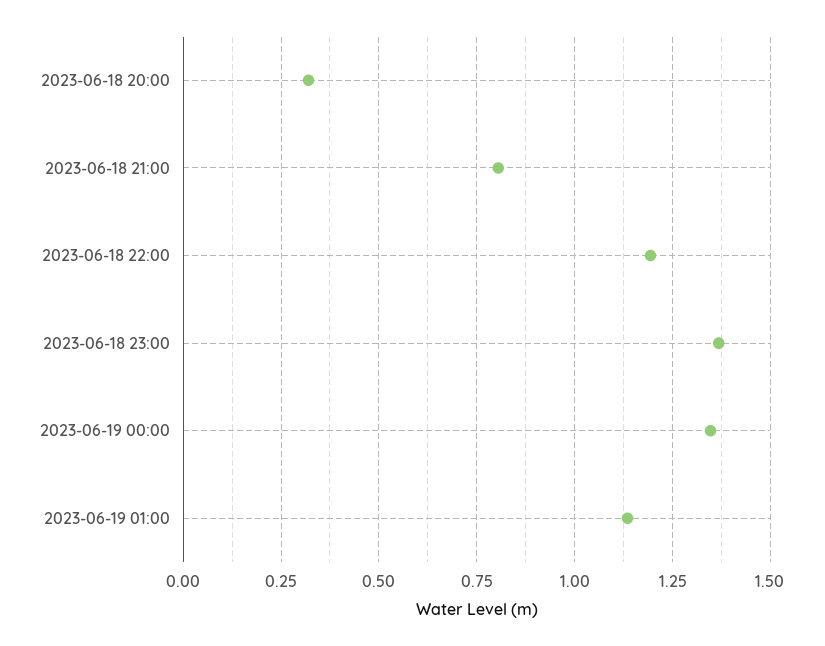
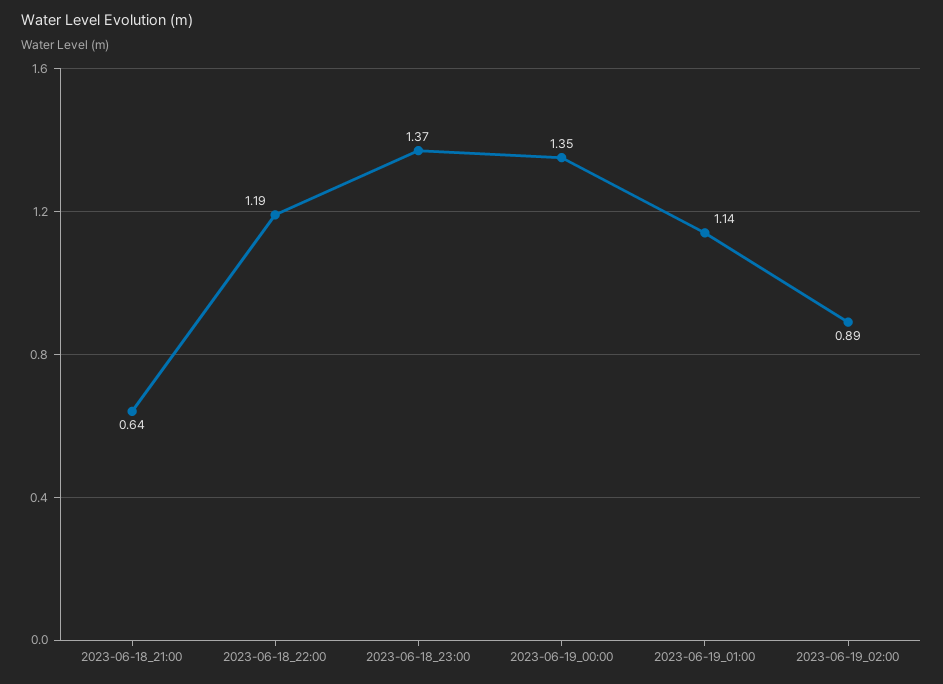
2023-06-18 20:00: 0.325 -> none
2023-06-18 21:00: 0.8 -> 0.64
2023-06-19_02:00: none -> 0.89

